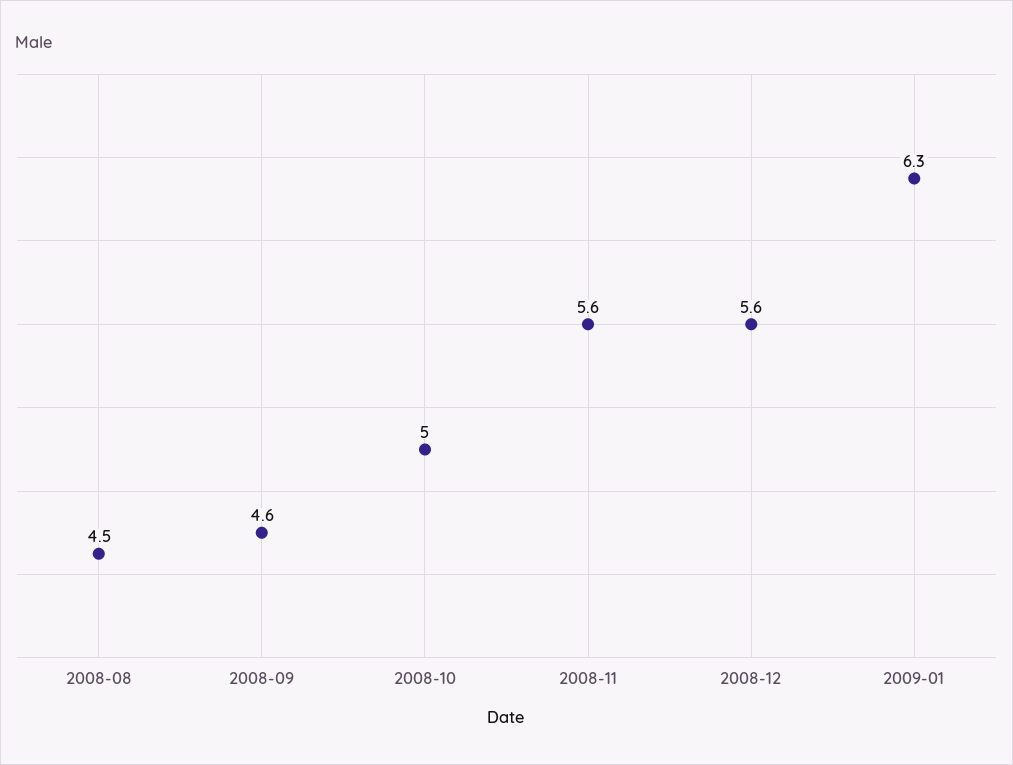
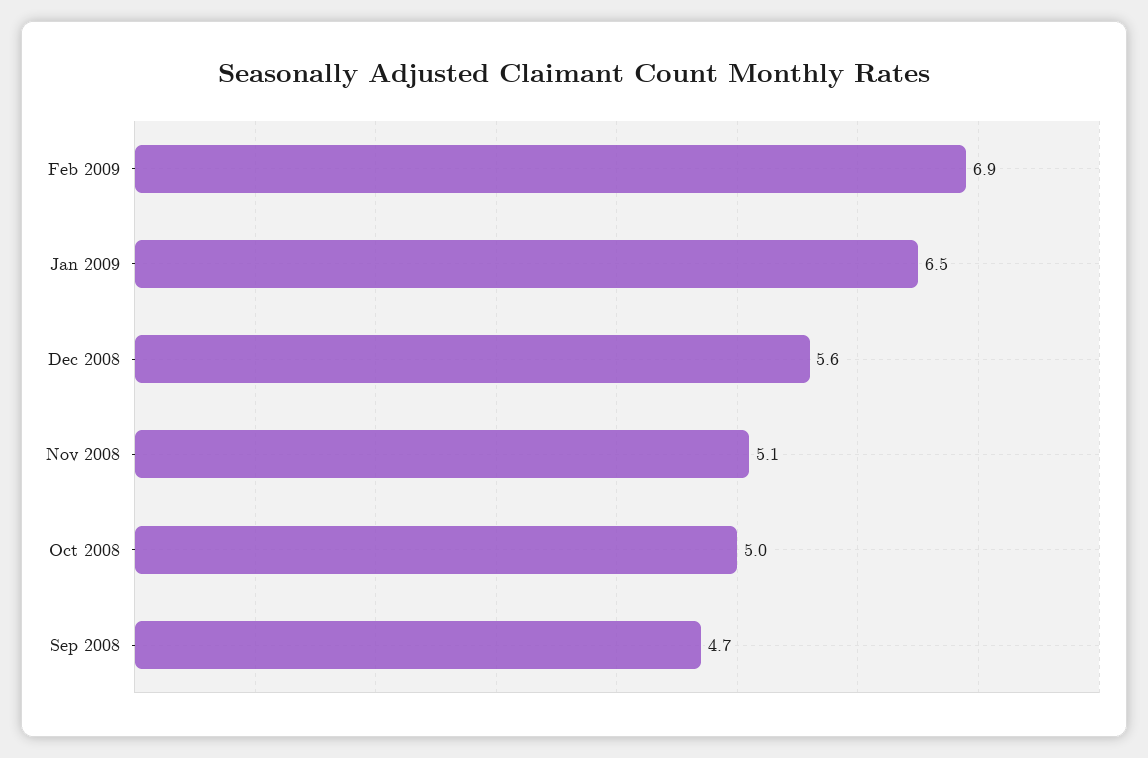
2008-08: 4.5 -> none
2008-09: 4.6 -> 4.7
2008-11: 5.6 -> 5.1
2009-01: 6.3 -> 6.5
Feb 2009: none -> 6.9

